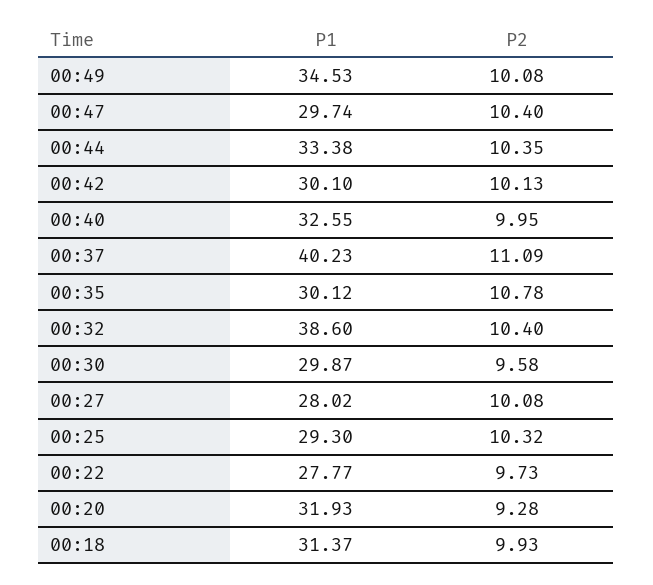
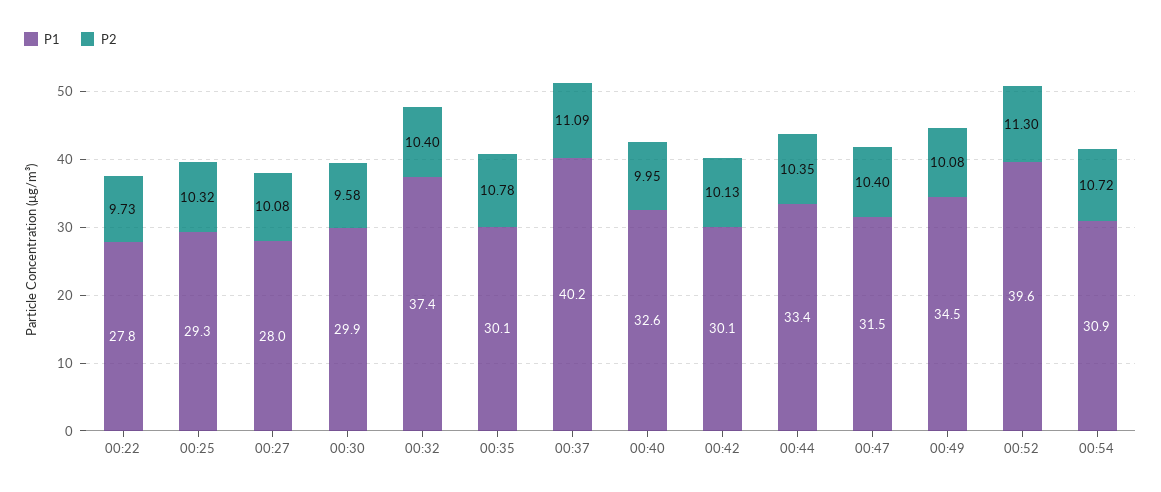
P1, 00:47: 29.74 -> 31.5
P1, 00:32: 38.6 -> 37.4
P1, 00:20: 31.93 -> none
P2, 00:20: 9.28 -> none
P1, 00:18: 31.37 -> none
P2, 00:18: 9.93 -> none
P1, 00:52: none -> 39.6
P2, 00:52: none -> 11.3
P1, 00:54: none -> 30.9
P2, 00:54: none -> 10.72

